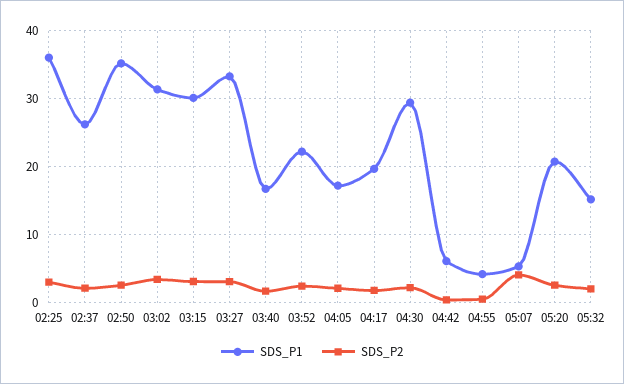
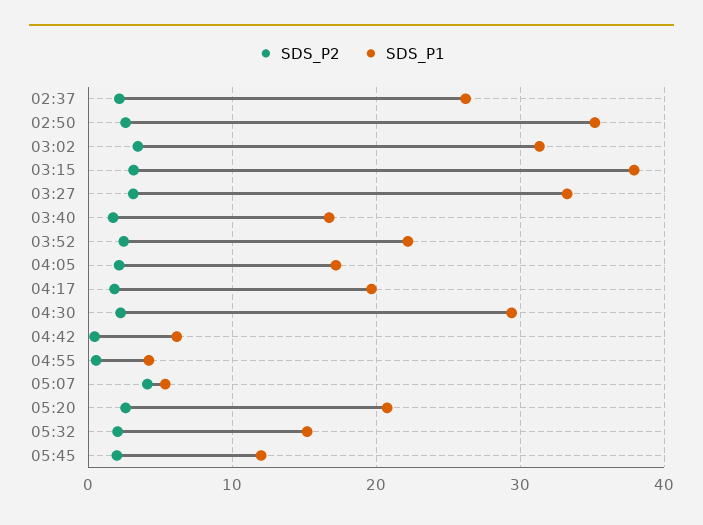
SDS_P1, 02:25: 36 -> none
SDS_P2, 02:25: 3 -> none
SDS_P1, 03:15: 30 -> 38
SDS_P2, 05:45: none -> 2
SDS_P1, 05:45: none -> 12

